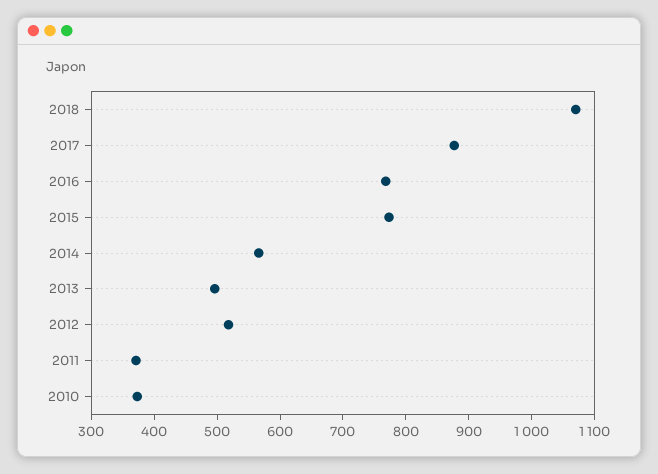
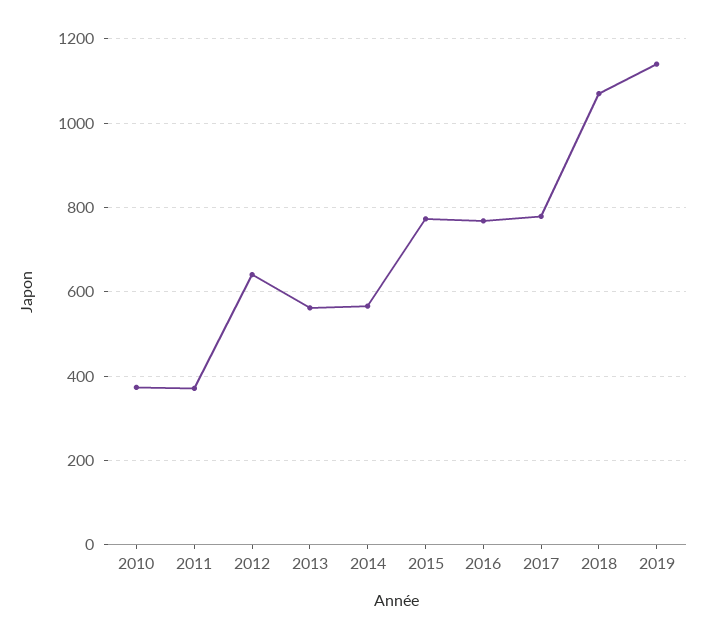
2017: 880 -> 780
2013: 500 -> 560
2012: 520 -> 640
2019: none -> 1140

